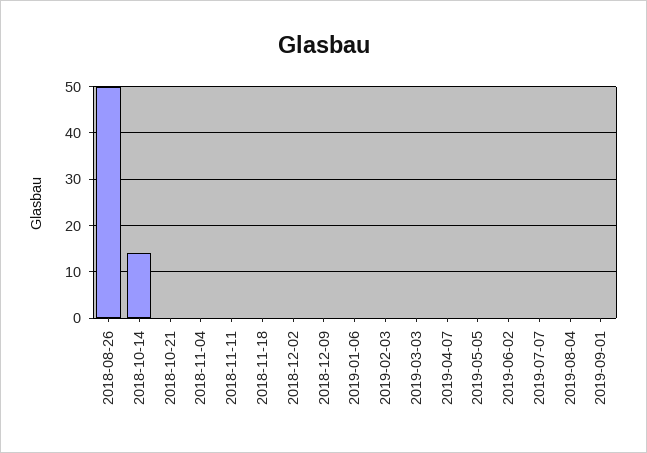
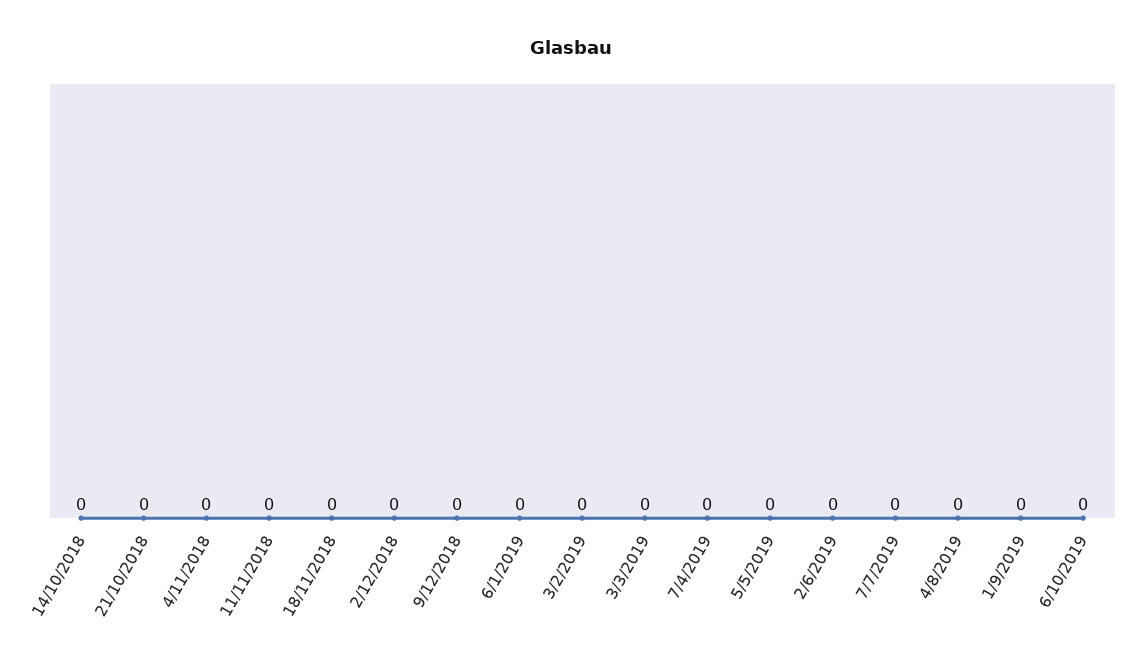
2018-08-26: 50 -> none
2018-10-14: 15 -> 0
6/10/2019: none -> 0

